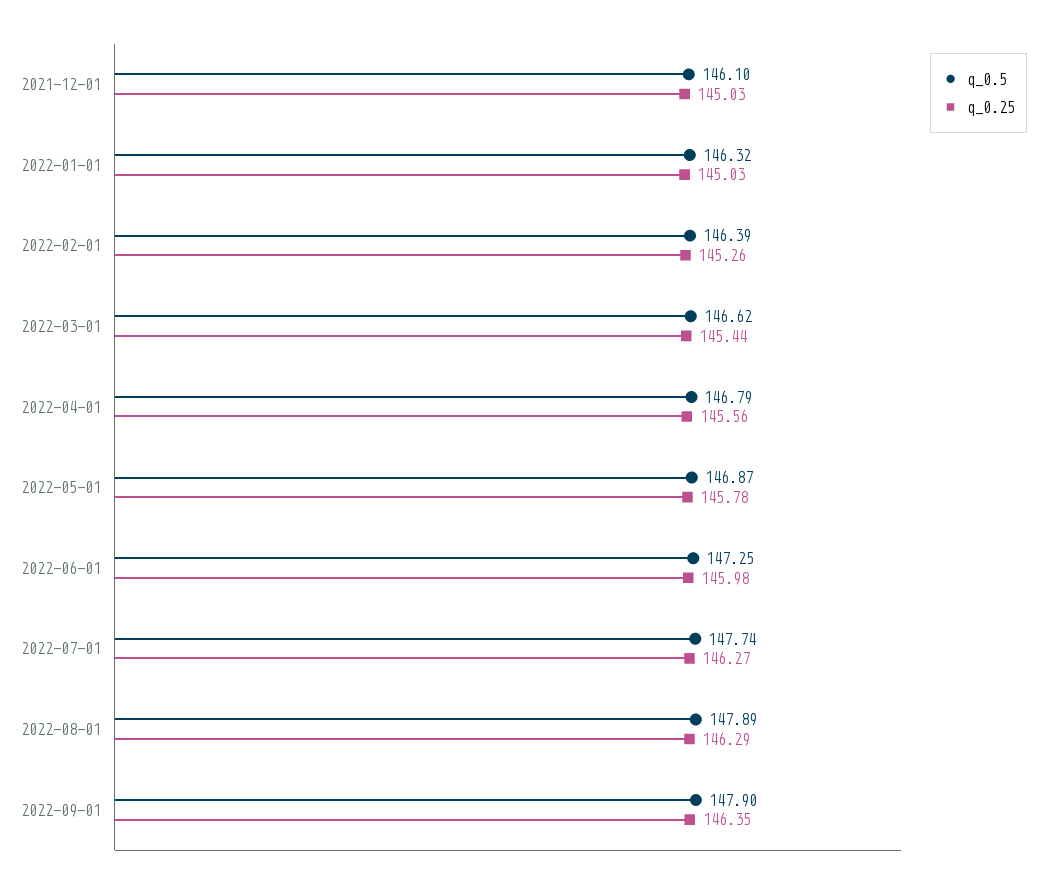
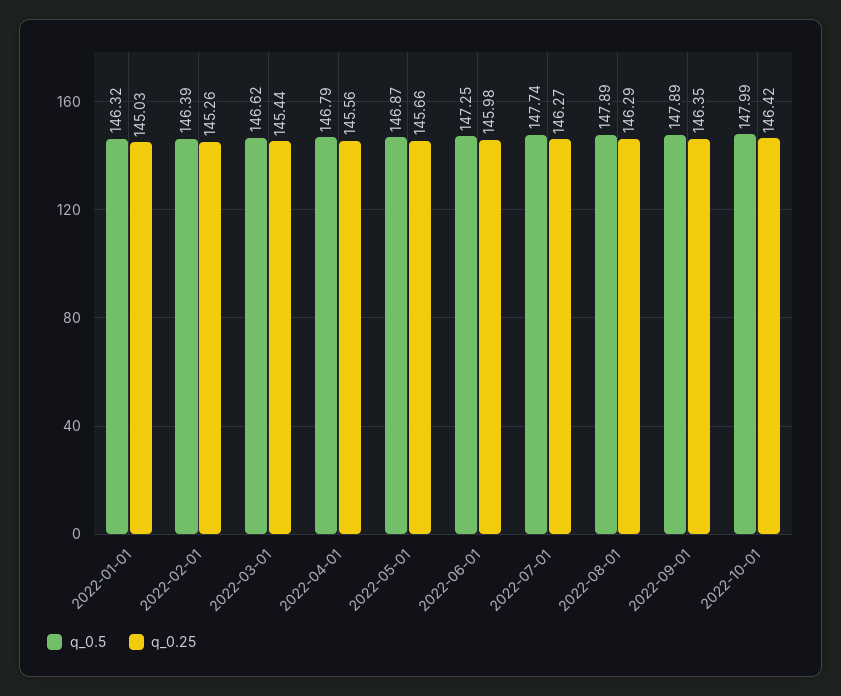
q_0.5, 2021-12-01: 146.1 -> none
q_0.25, 2021-12-01: 145.03 -> none
q_0.25, 2022-05-01: 145.78 -> 145.66
q_0.5, 2022-09-01: 147.9 -> 147.89
q_0.5, 2022-10-01: none -> 147.99
q_0.25, 2022-10-01: none -> 146.42

